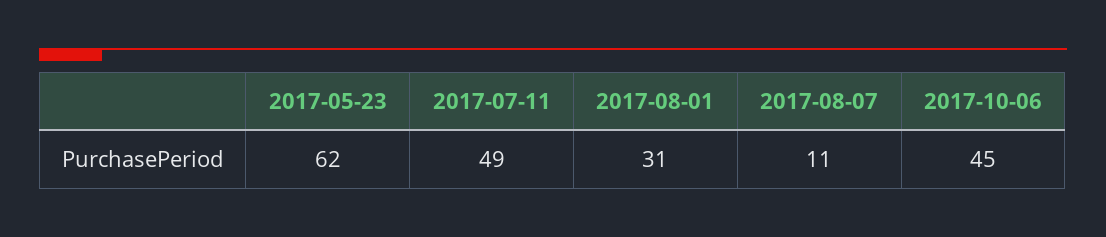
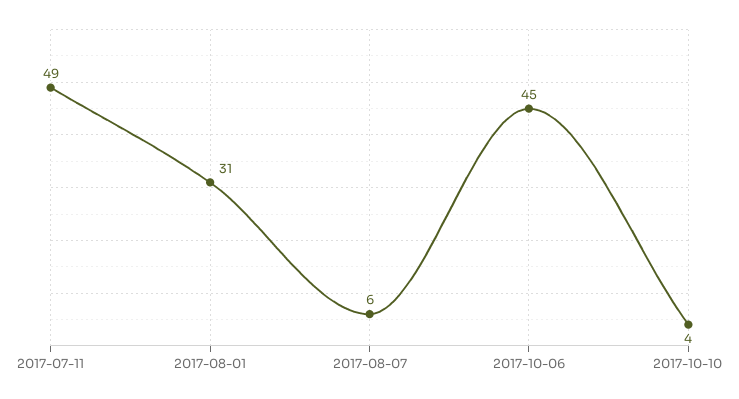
2017-05-23: 62 -> none
2017-08-07: 11 -> 6
2017-10-10: none -> 4

